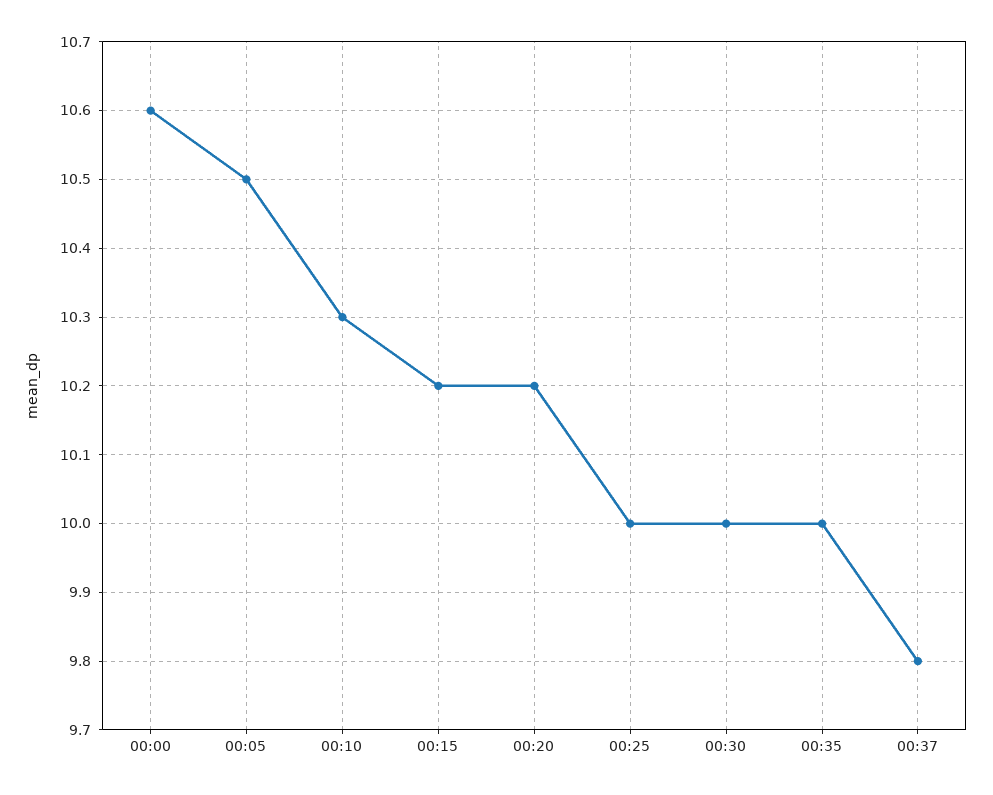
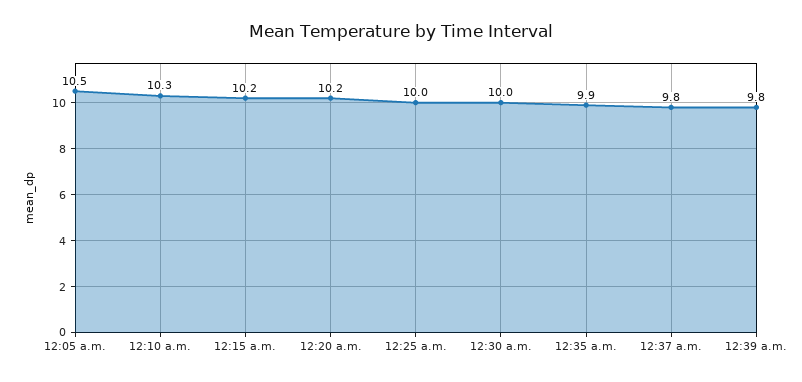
00:00: 10.6 -> none
00:35: 10 -> 9.9
12:39 a.m.: none -> 9.8

